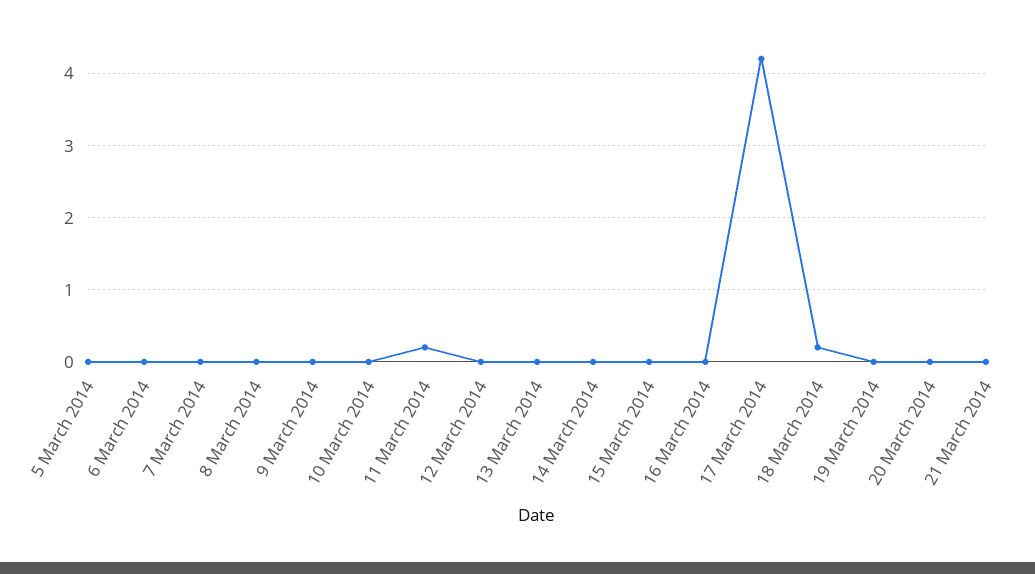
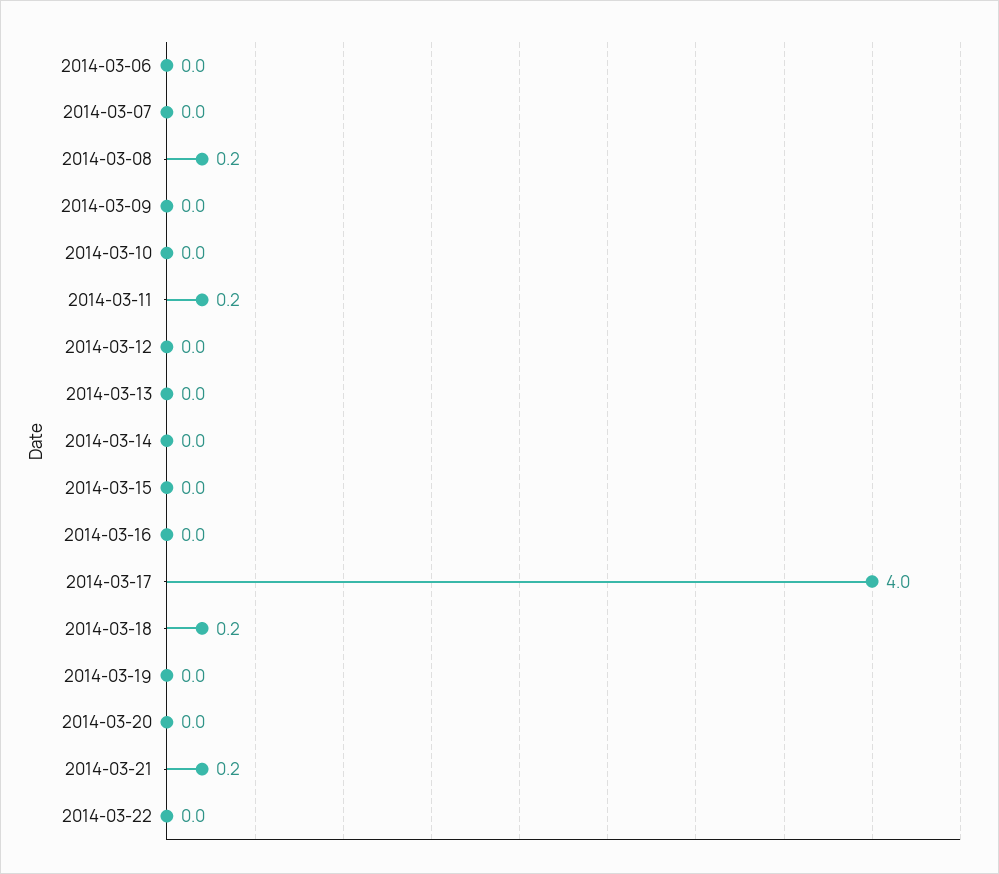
5 March 2014: 0 -> none
8 March 2014: 0 -> 0.2
17 March 2014: 4.2 -> 4
21 March 2014: 0 -> 0.2
2014-03-22: none -> 0

